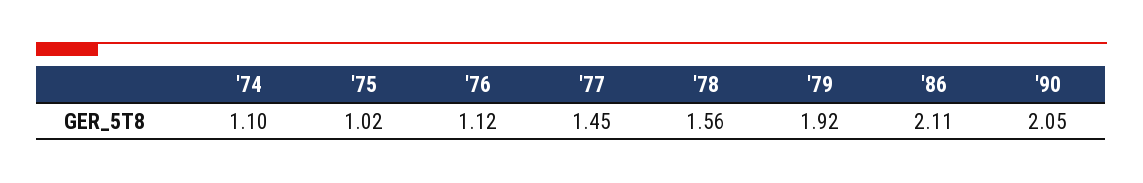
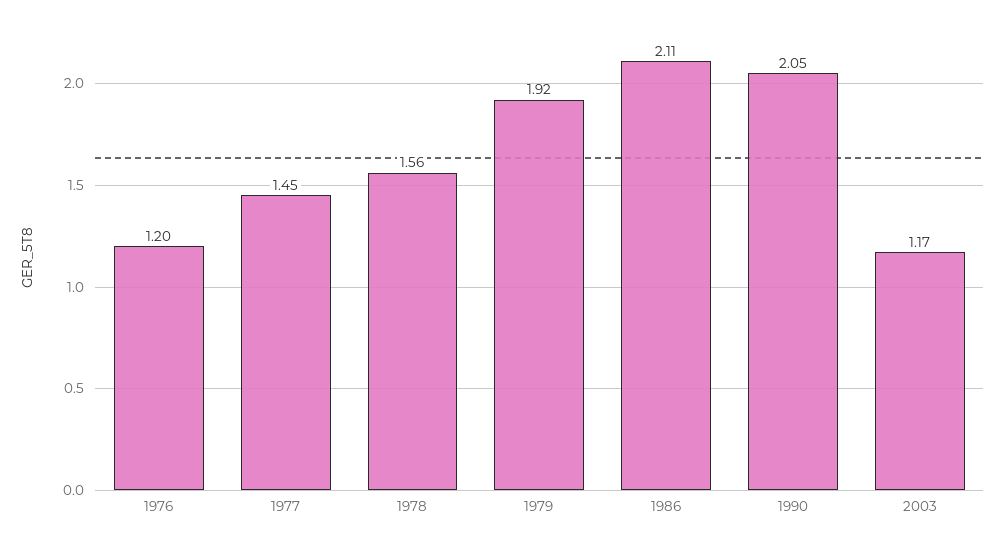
'74: 1.1 -> none
'75: 1.02 -> none
'76: 1.12 -> 1.2
2003: none -> 1.17

